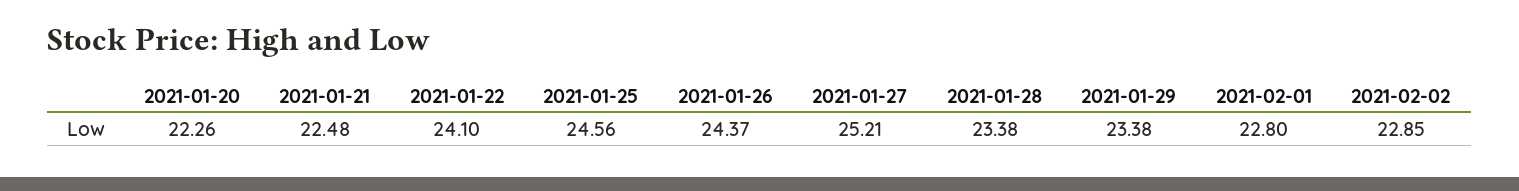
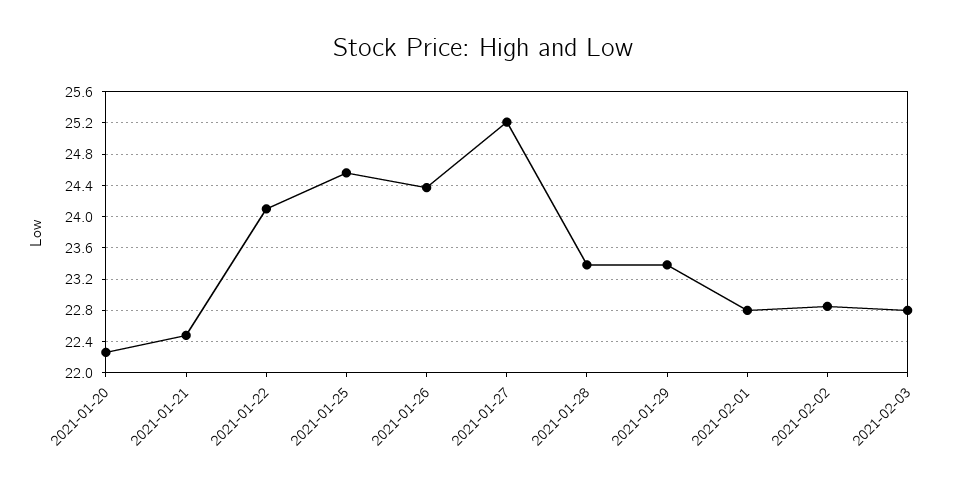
2021-02-03: none -> 22.8

